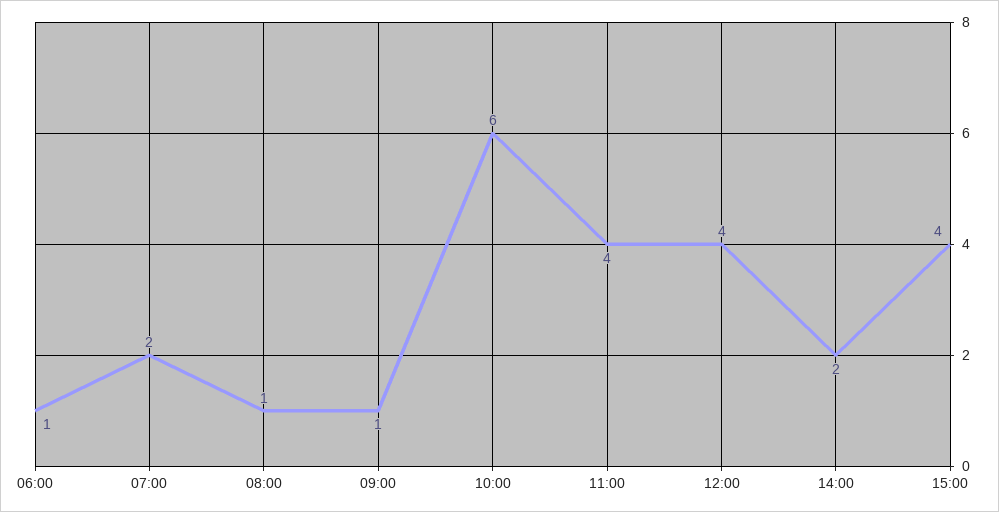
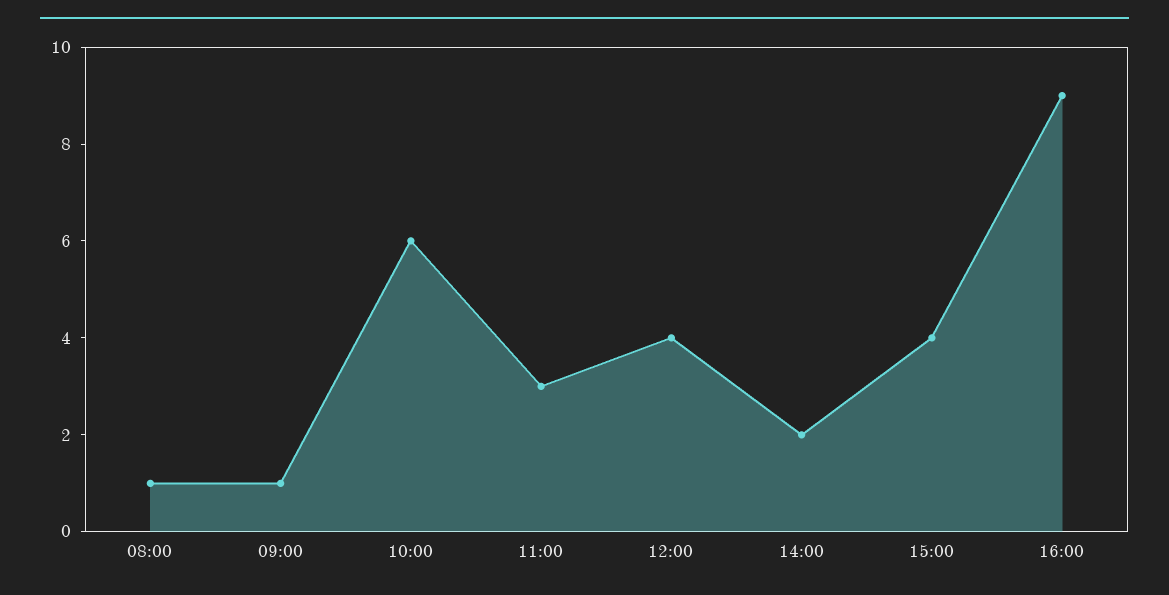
06:00: 1 -> none
07:00: 2 -> none
11:00: 4 -> 3
16:00: none -> 9

